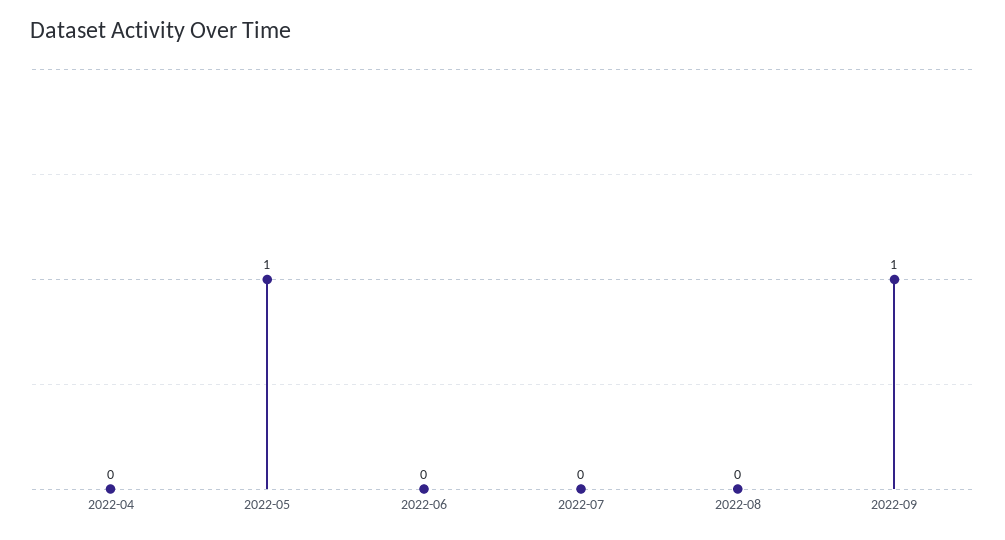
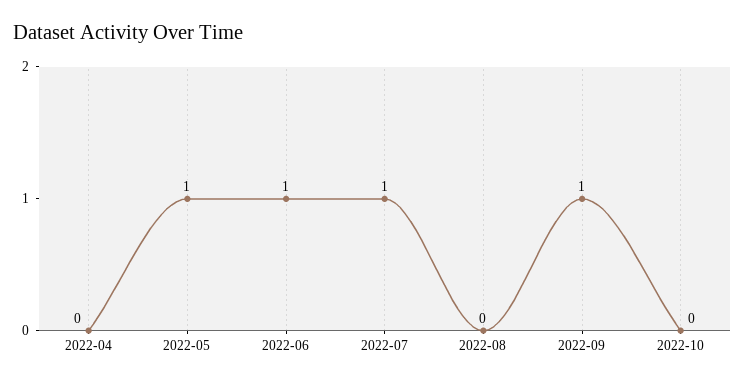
2022-06: 0 -> 1
2022-07: 0 -> 1
2022-10: none -> 0

